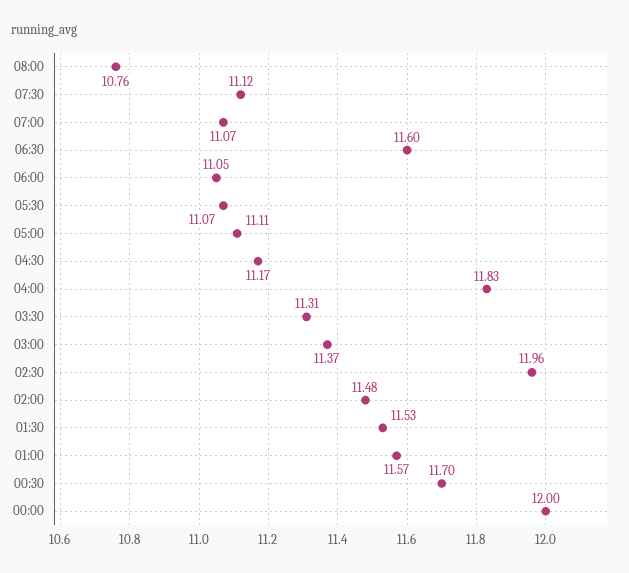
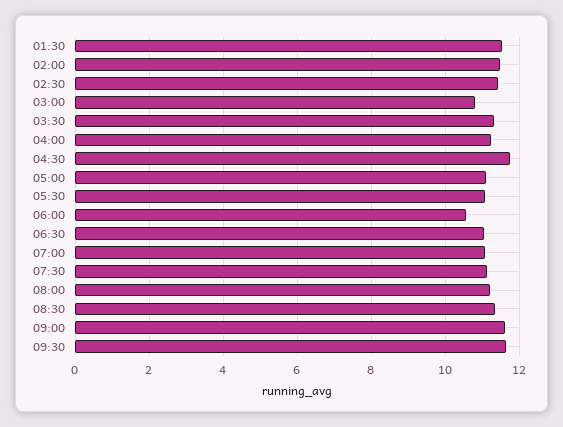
08:00: 10.76 -> 11.2
06:30: 11.6 -> 11
06:00: 11.05 -> 10.6
04:30: 11.17 -> 11.8
04:00: 11.83 -> 11.2
03:00: 11.37 -> 10.8
02:30: 11.96 -> 11.4
01:00: 11.57 -> none
00:30: 11.7 -> none
00:00: 12 -> none
08:30: none -> 11.4
09:00: none -> 11.6
09:30: none -> 11.6

